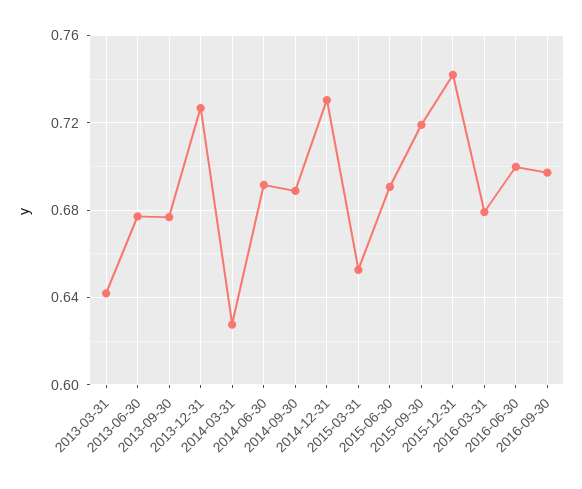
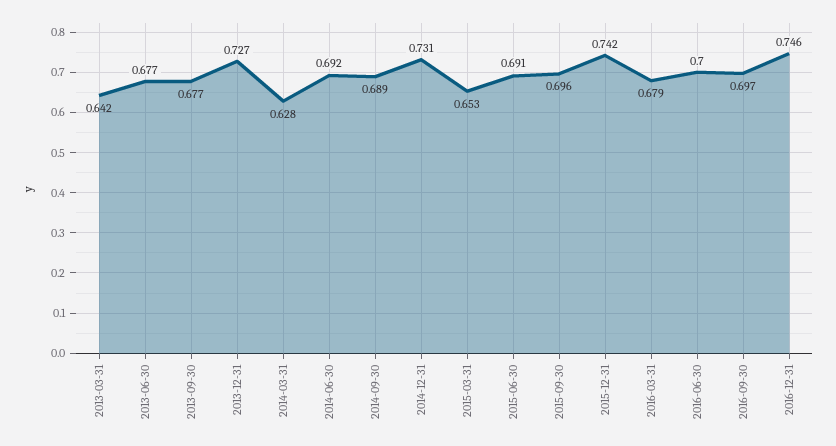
2015-09-30: 0.72 -> 0.696
2016-12-31: none -> 0.746

